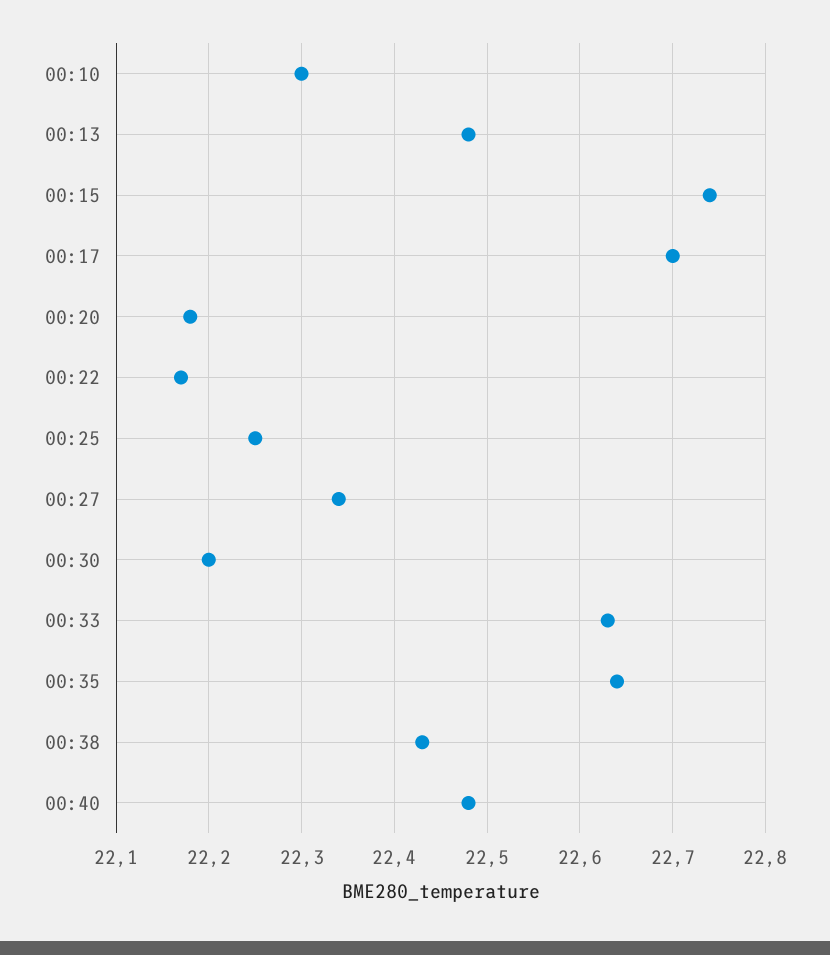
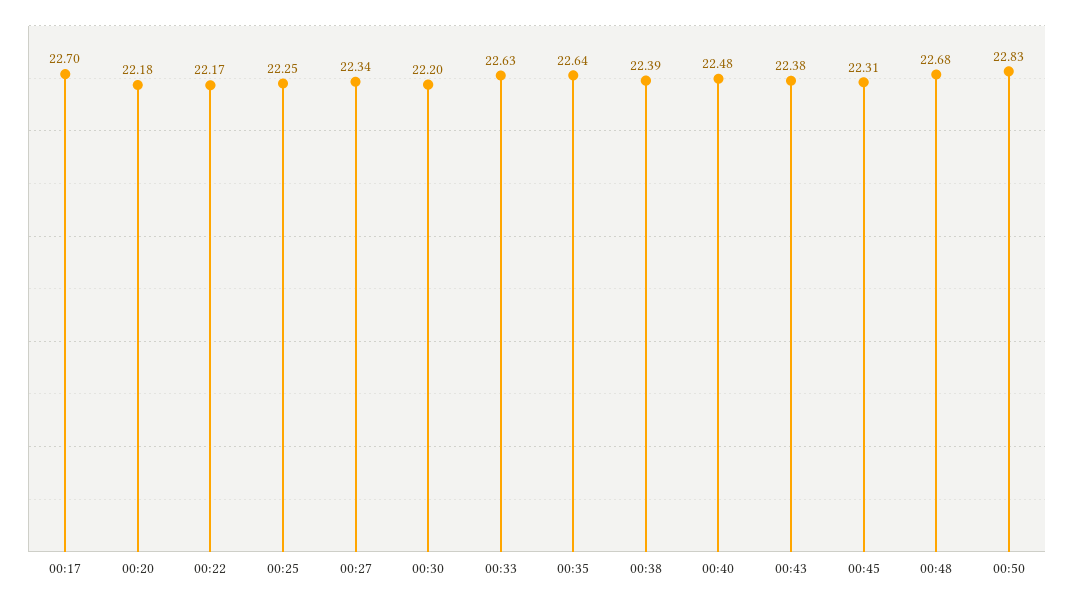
00:10: 22.3 -> none
00:13: 22.48 -> none
00:15: 22.74 -> none
00:38: 22.43 -> 22.39
00:43: none -> 22.38
00:45: none -> 22.31
00:48: none -> 22.68
00:50: none -> 22.83

